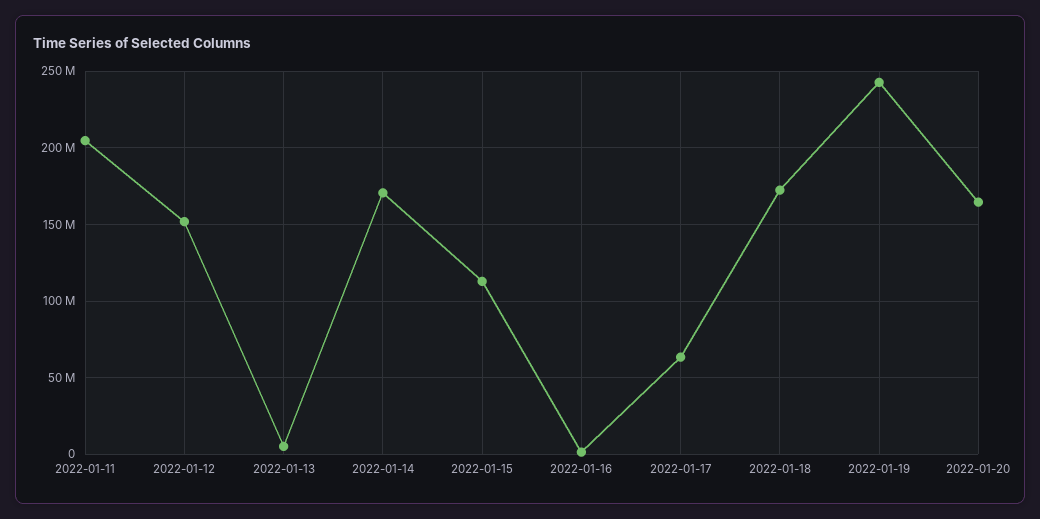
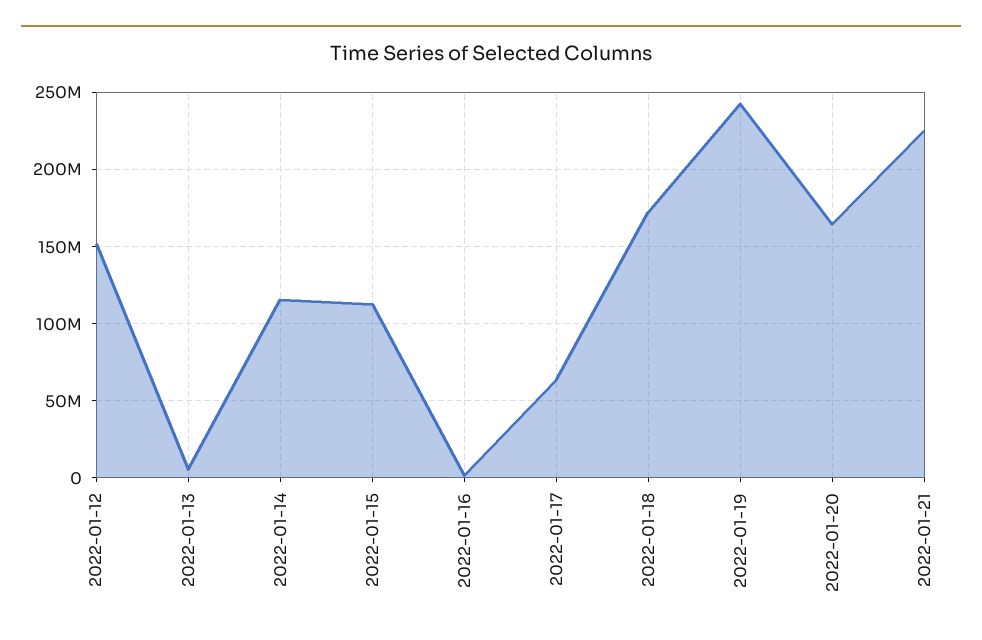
2022-01-11: 205000000 -> none
2022-01-14: 170000000 -> 115000000
2022-01-21: none -> 225000000

